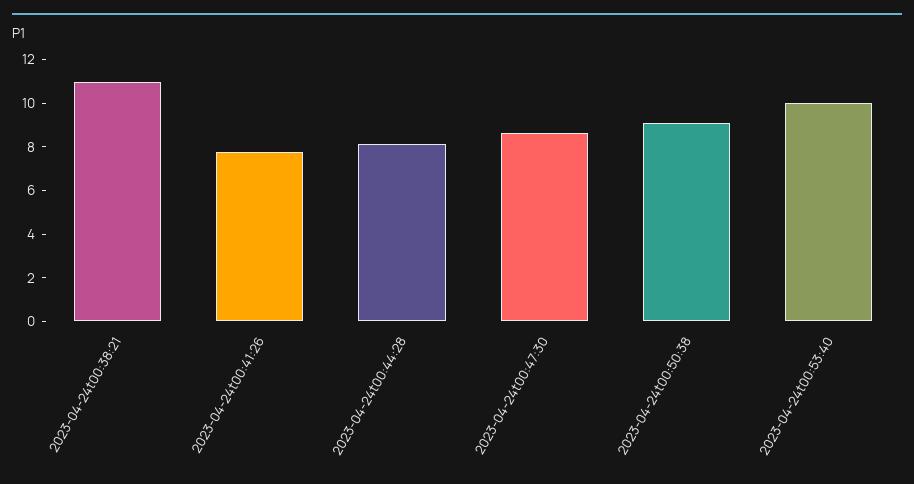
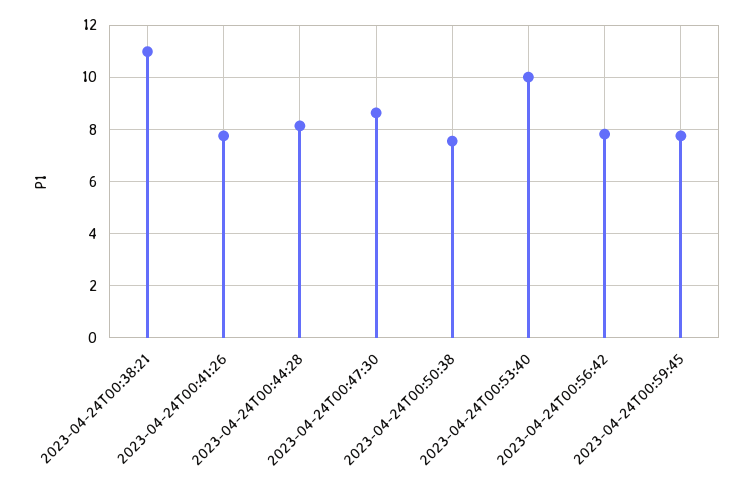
2023-04-24t00:50:38: 9 -> 7.5
2023-04-24T00:56:42: none -> 7.75
2023-04-24T00:59:45: none -> 7.75

